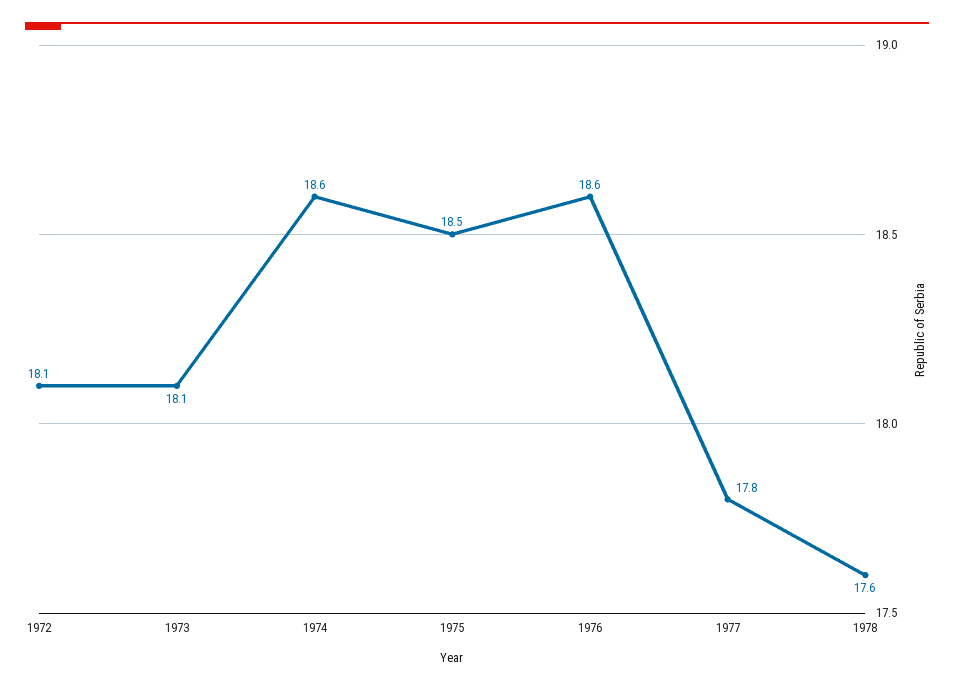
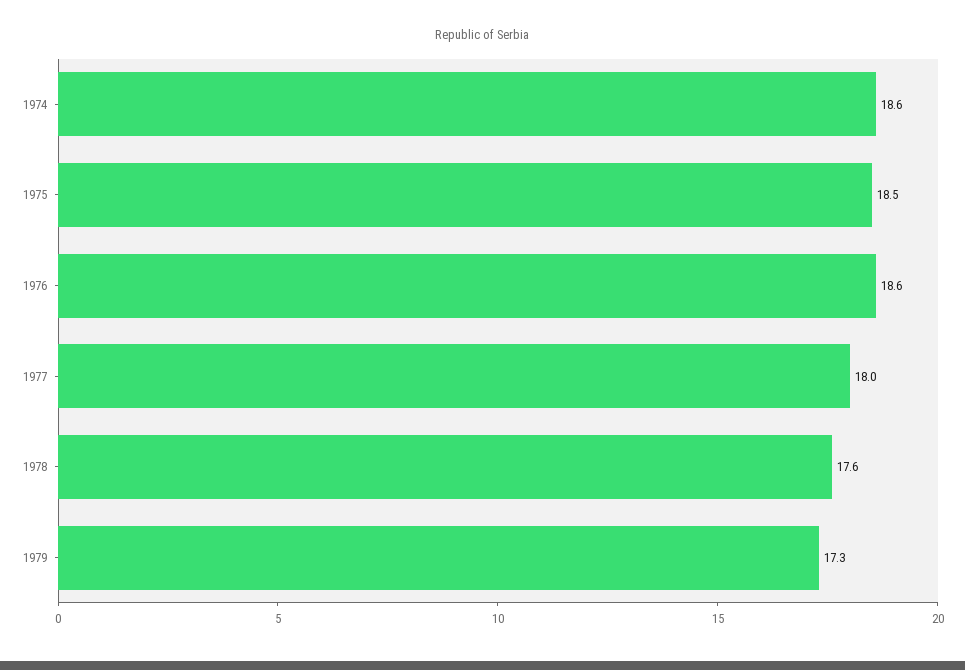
1972: 18.1 -> none
1973: 18.1 -> none
1977: 17.8 -> 18
1979: none -> 17.3

